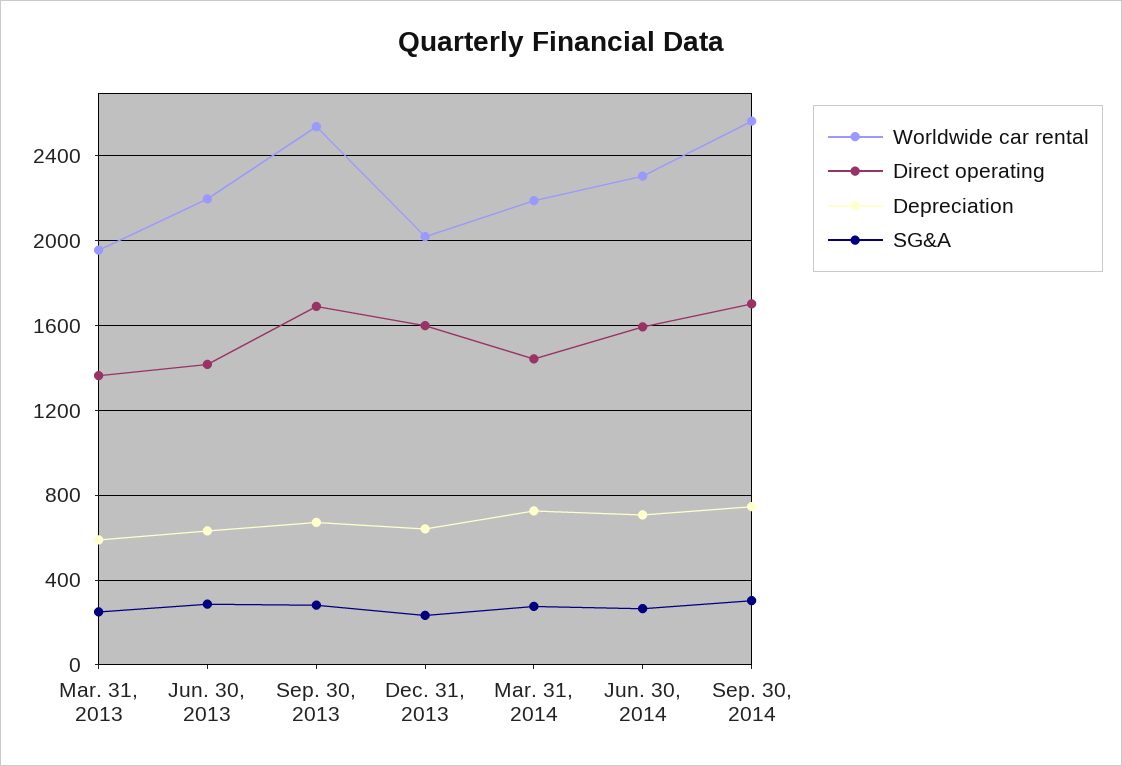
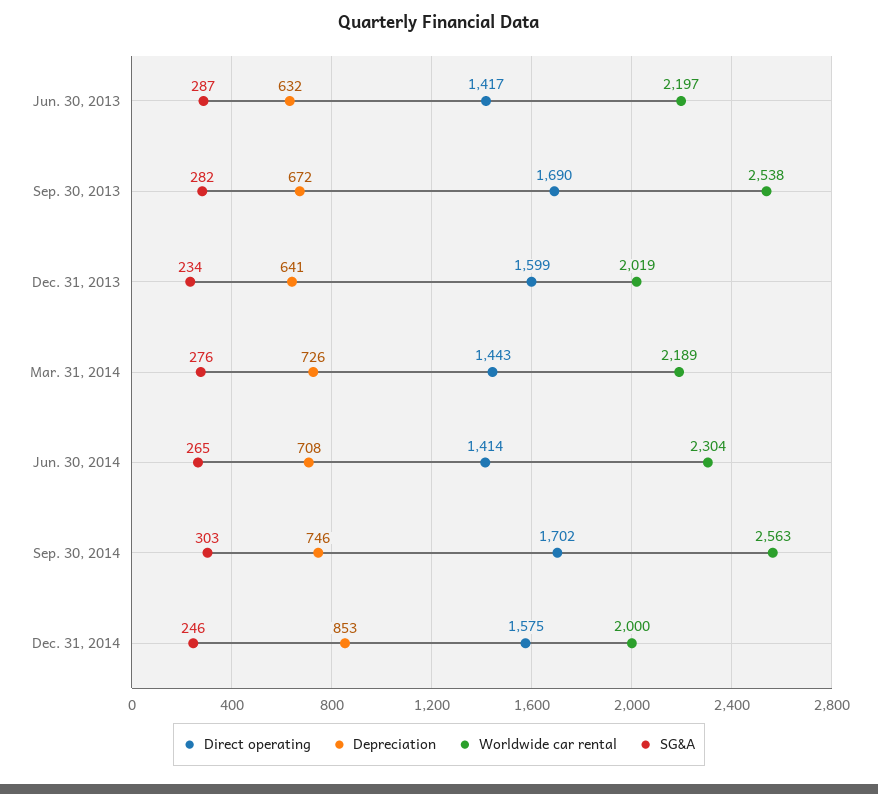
Worldwide car rental, Mar. 31, 2013: 1950 -> none
Direct operating, Mar. 31, 2013: 1350 -> none
Depreciation, Mar. 31, 2013: 600 -> none
SG&A, Mar. 31, 2013: 250 -> none
Direct operating, Jun. 30, 2014: 1600 -> 1414
Direct operating, Dec. 31, 2014: none -> 1575
Depreciation, Dec. 31, 2014: none -> 853
Worldwide car rental, Dec. 31, 2014: none -> 2000
SG&A, Dec. 31, 2014: none -> 246

